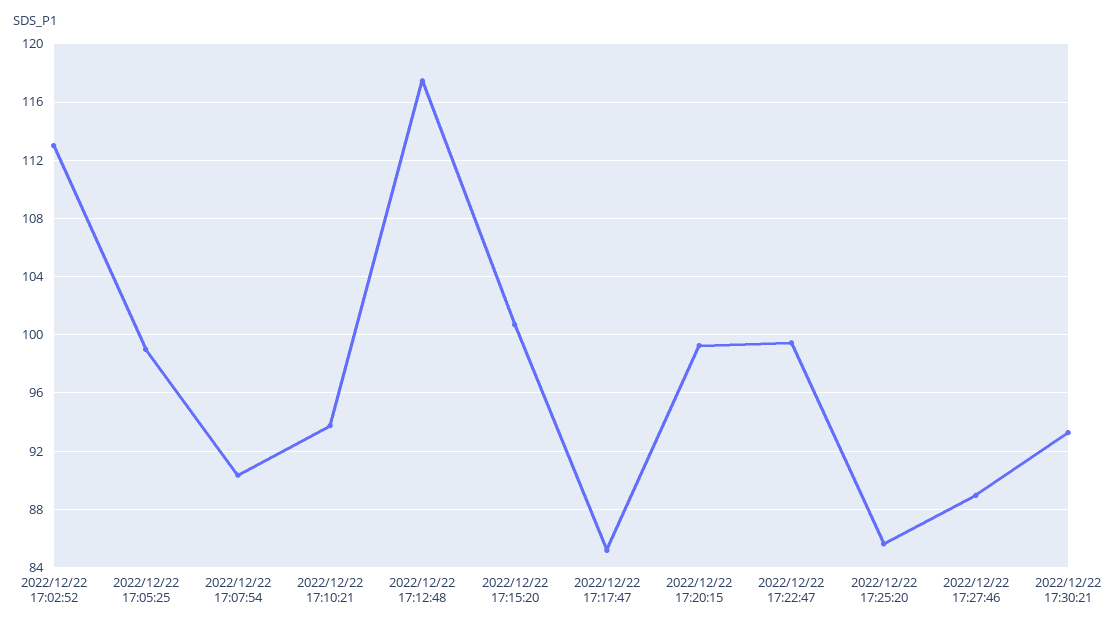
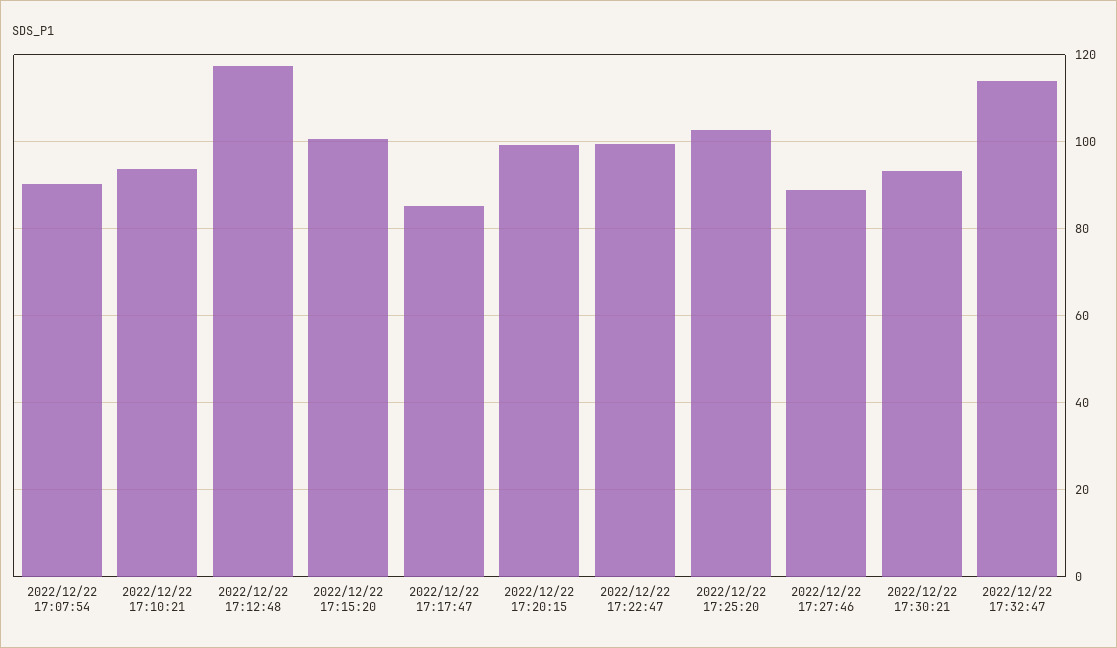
2022/12/22 17:02:52: 113 -> none
2022/12/22 17:05:25: 99 -> none
2022/12/22 17:25:20: 85.5 -> 102
2022/12/22 17:32:47: none -> 114

